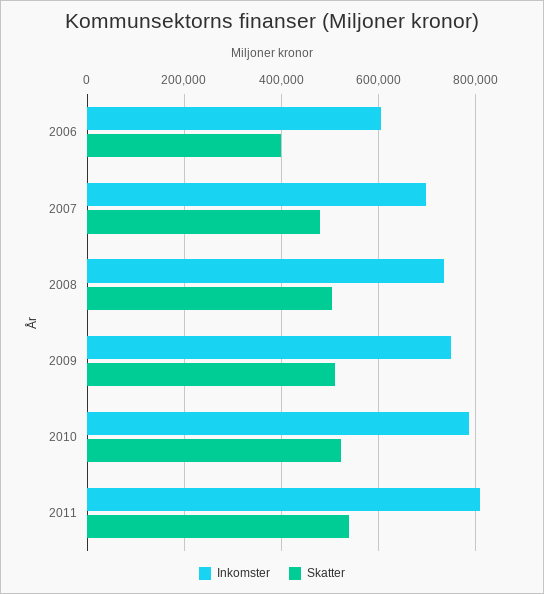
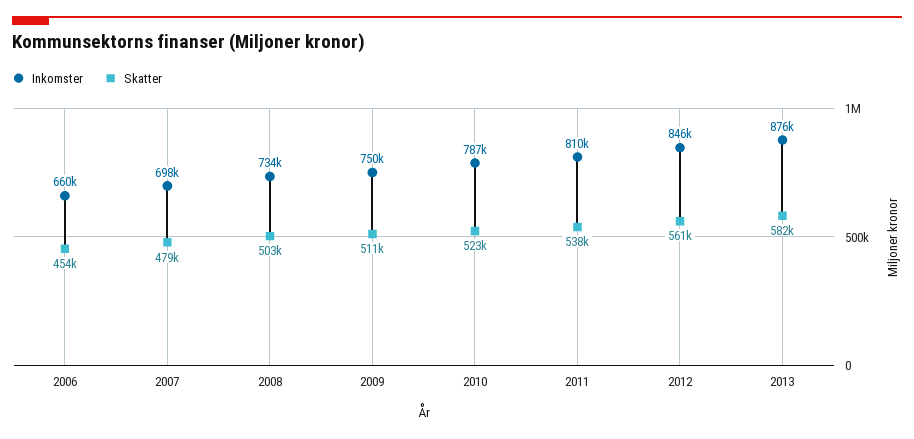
Inkomster, 2006: 600000 -> 660000
Skatter, 2006: 400000 -> 454000
Inkomster, 2012: none -> 846000
Skatter, 2012: none -> 561000
Inkomster, 2013: none -> 876000
Skatter, 2013: none -> 582000

